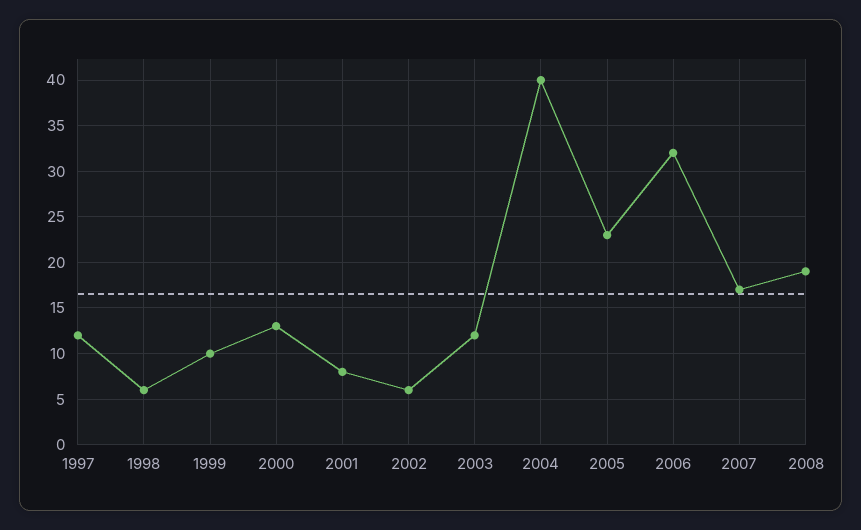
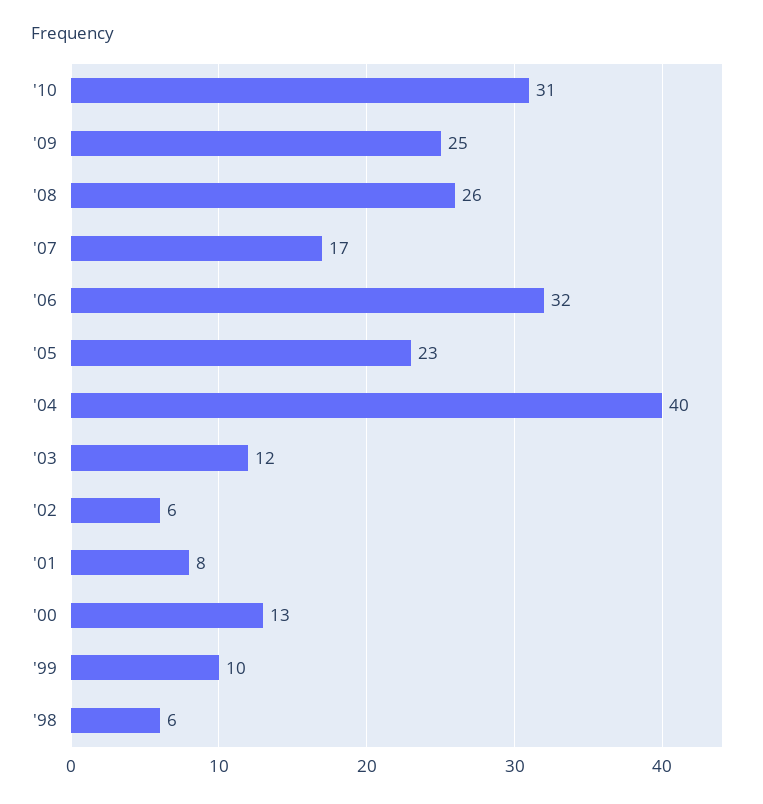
1997: 12 -> none
2008: 19 -> 26
'10: none -> 31
'09: none -> 25

